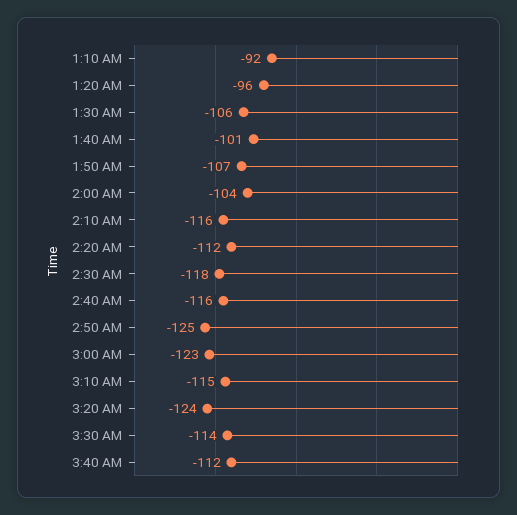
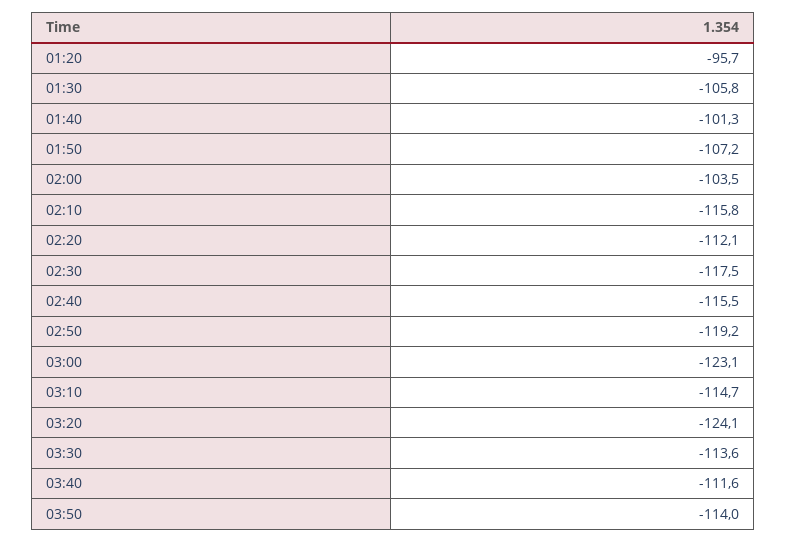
1:10 AM: -92 -> none
2:50 AM: -125 -> -119.2
03:50: none -> -114

